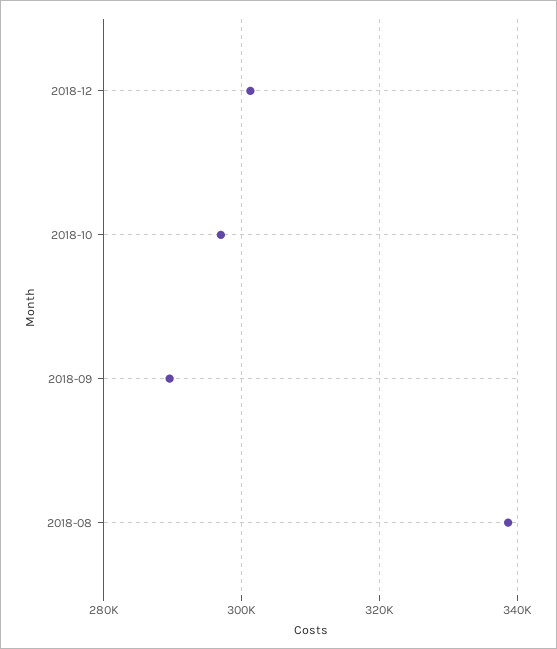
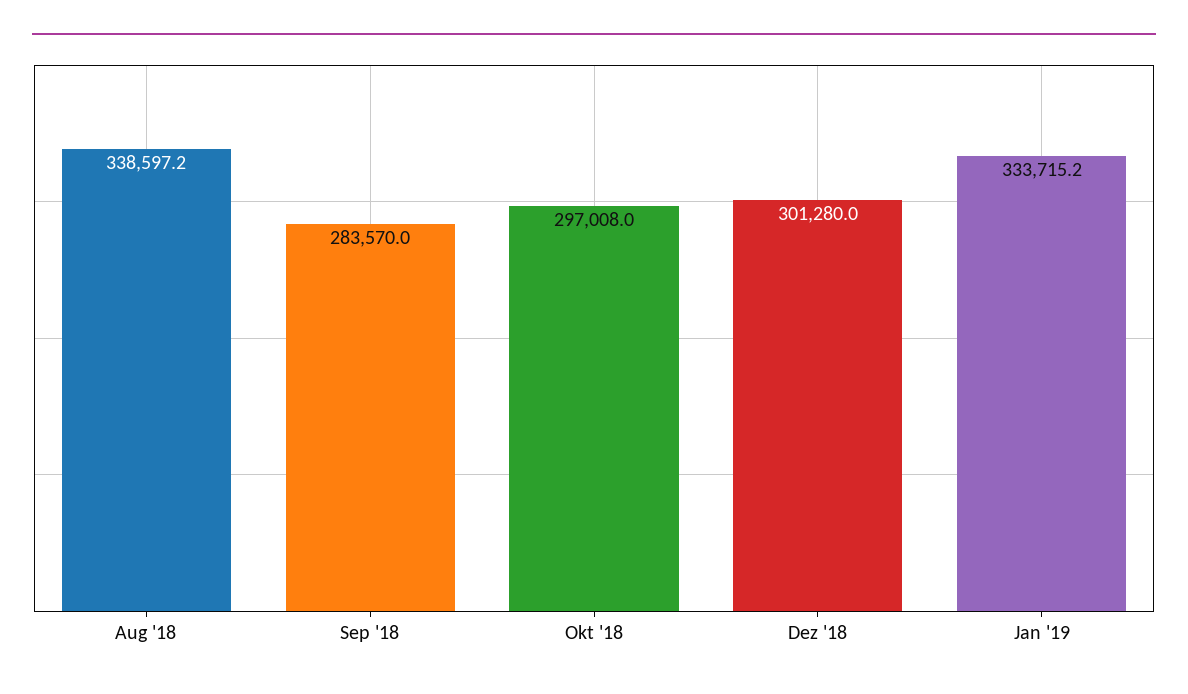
2018-09: 290000 -> 283570
Jan '19: none -> 333715.2

